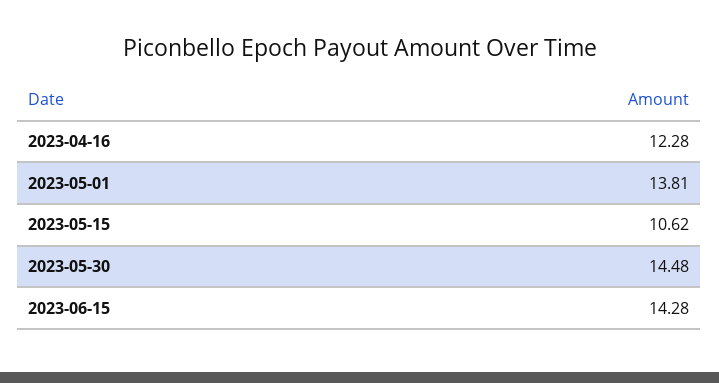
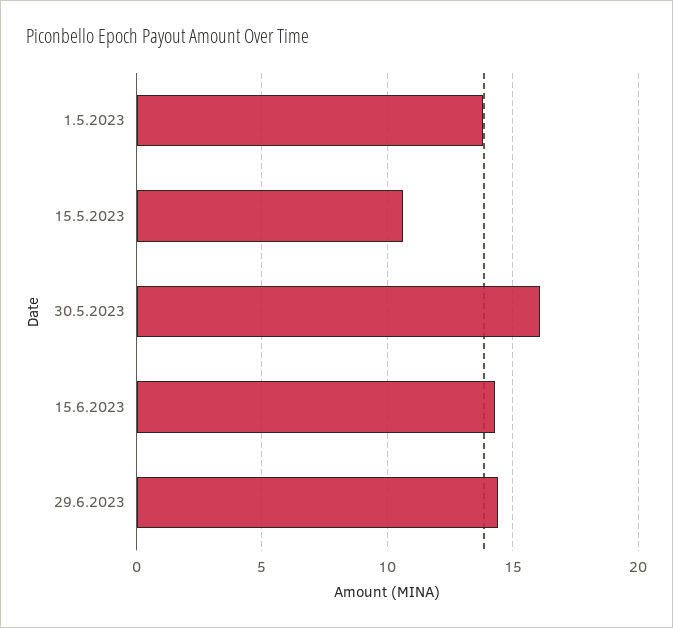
2023-04-16: 12.28 -> none
2023-05-30: 14.48 -> 16
29.6.2023: none -> 14.5

